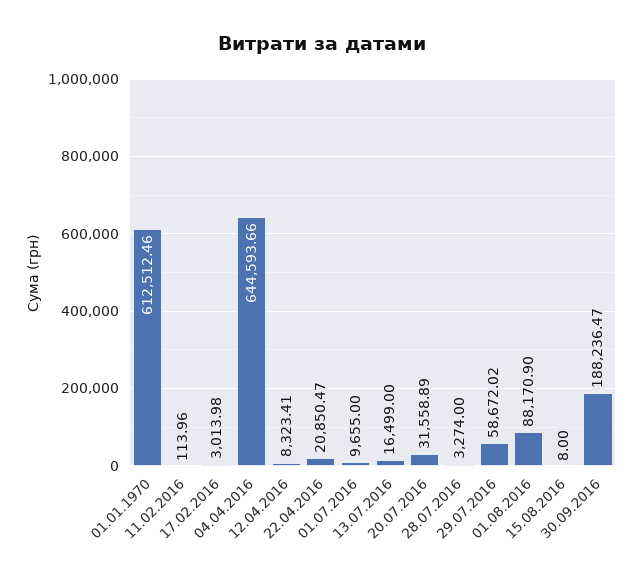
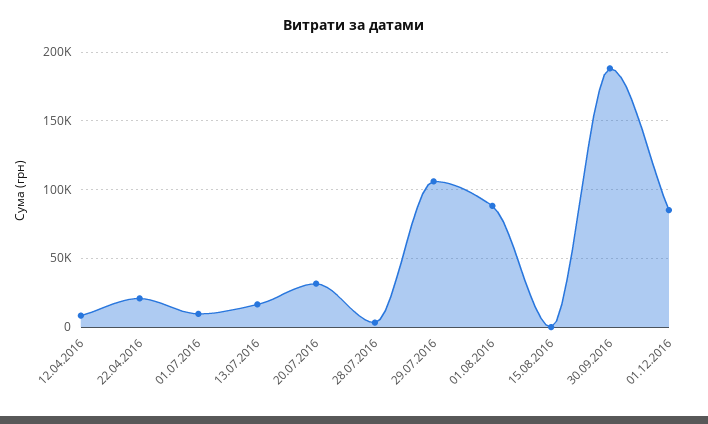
01.01.1970: 612512.46 -> none
11.02.2016: 113.96 -> none
17.02.2016: 3013.98 -> none
04.04.2016: 644593.66 -> none
29.07.2016: 58672.02 -> 105000
01.12.2016: none -> 85000

